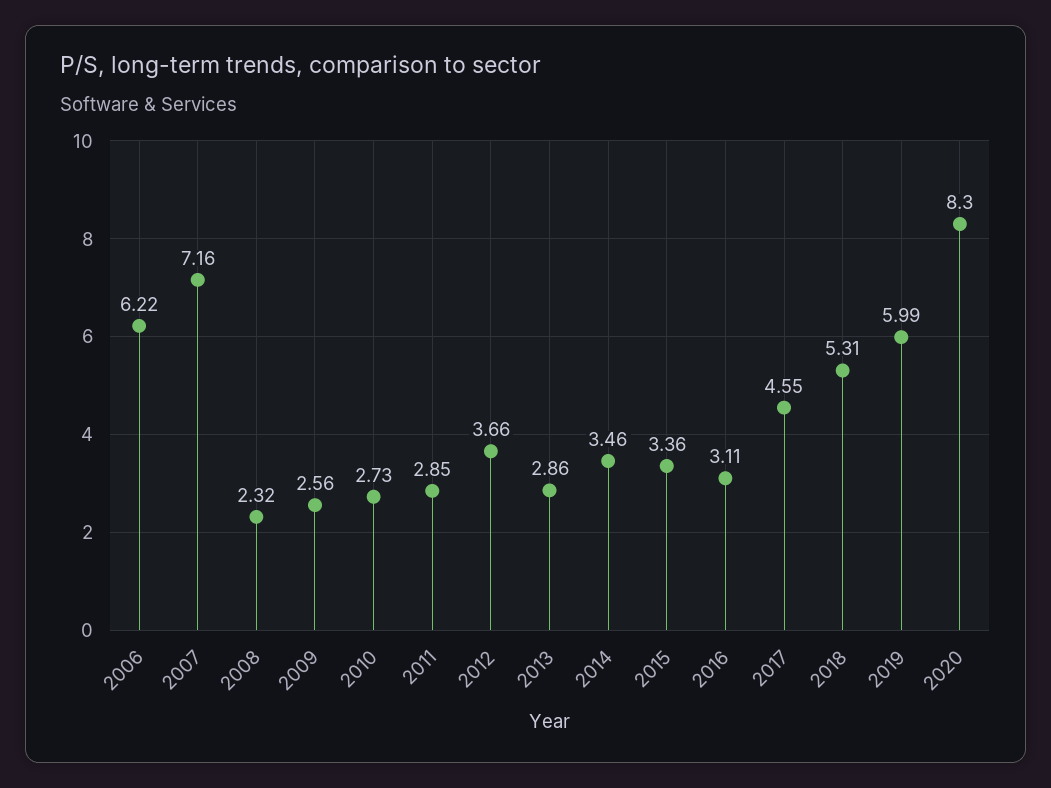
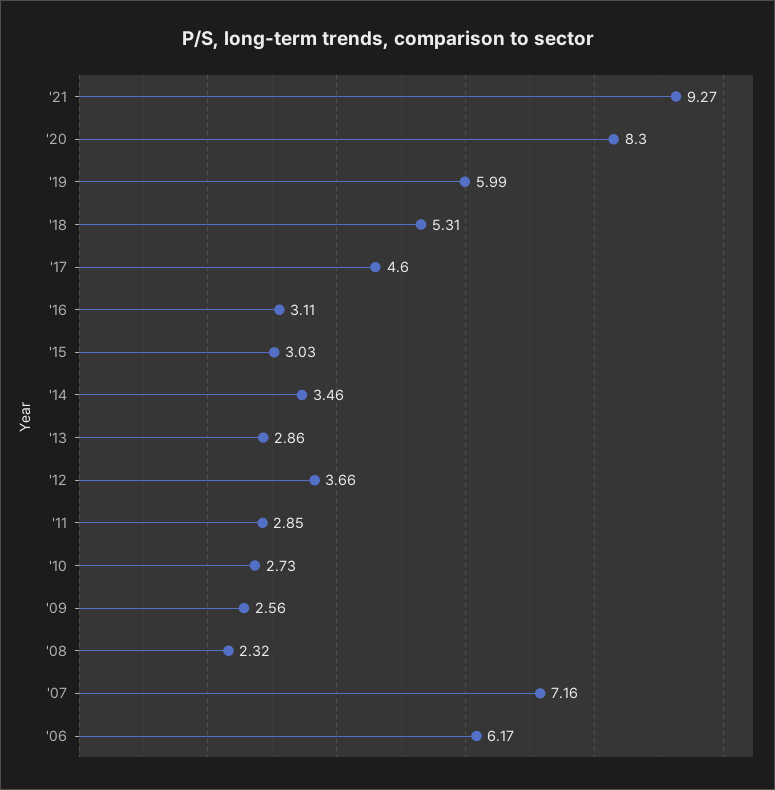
2006: 6.22 -> 6.17
2015: 3.36 -> 3.03
2017: 4.55 -> 4.6
'21: none -> 9.27

